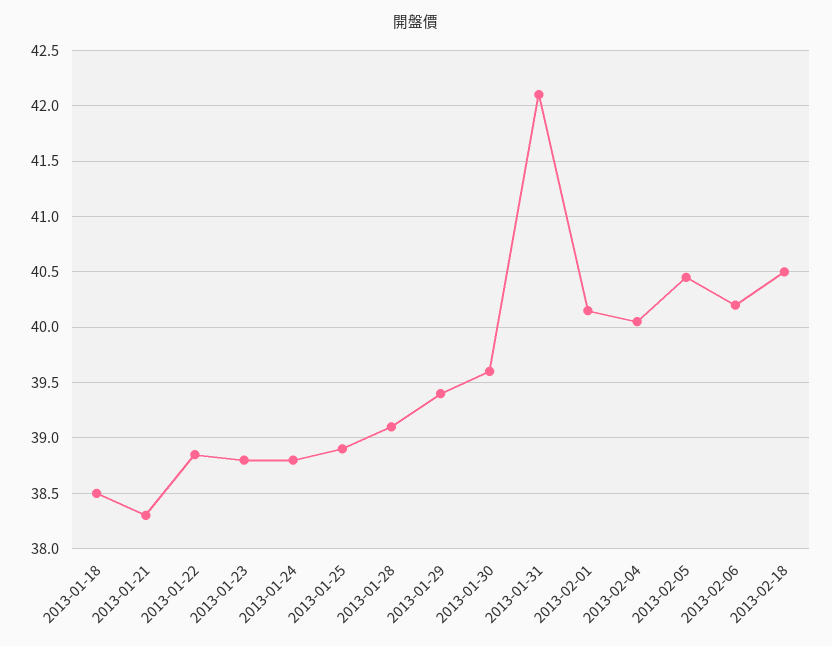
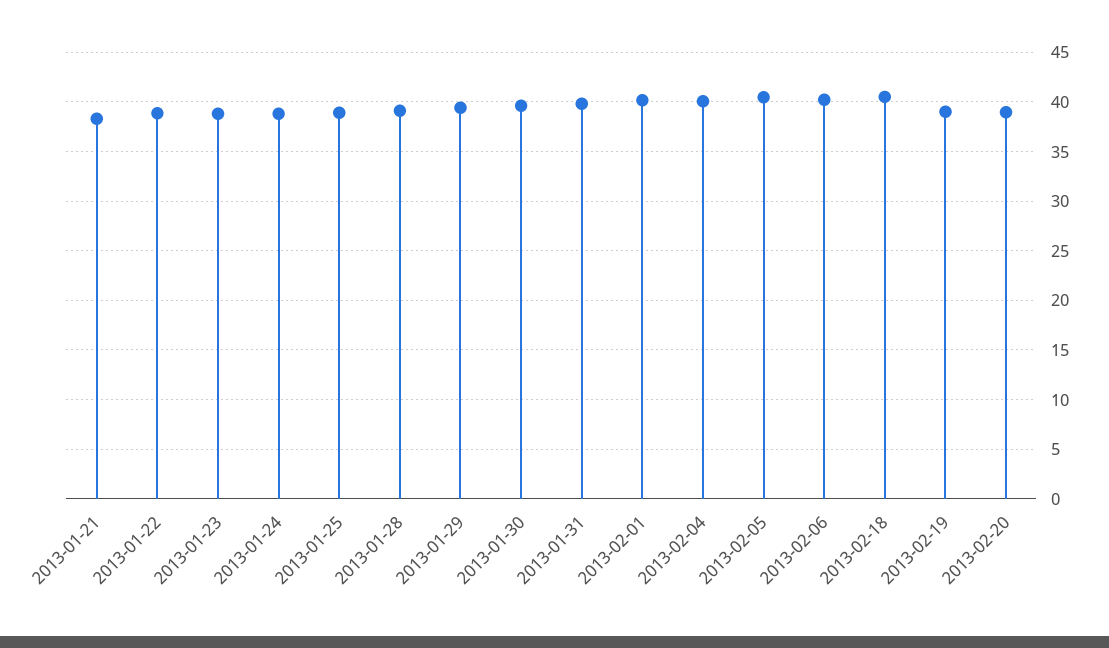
2013-01-18: 38.5 -> none
2013-01-31: 42.1 -> 40
2013-02-19: none -> 39
2013-02-20: none -> 39

